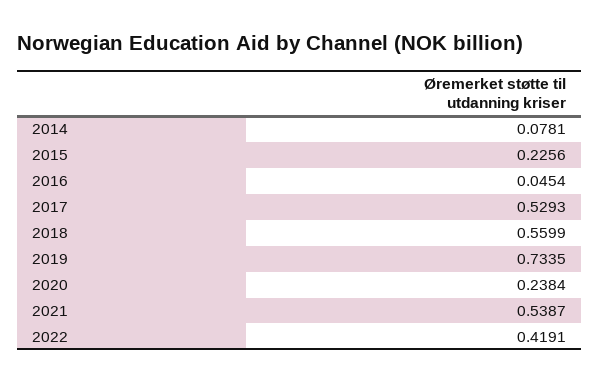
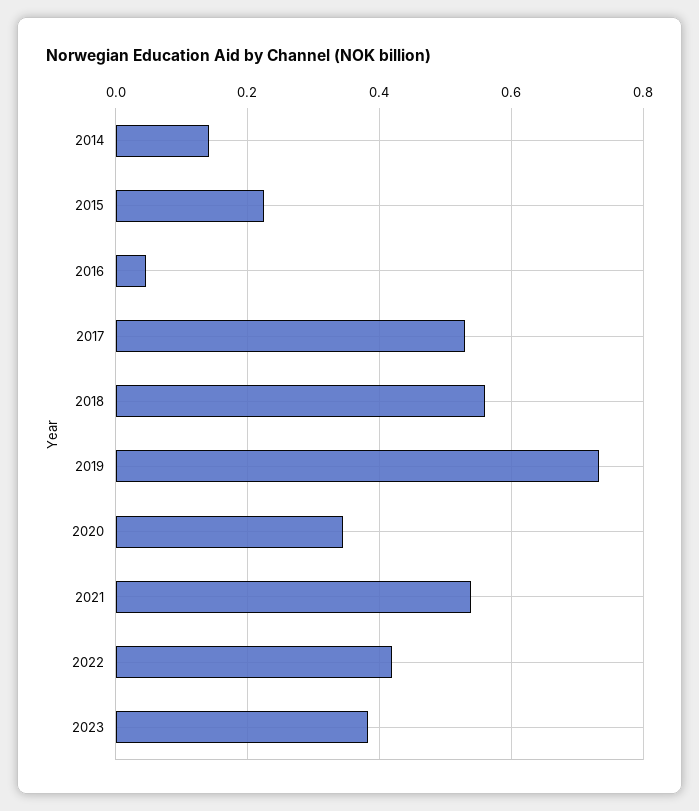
2014: 0.0781 -> 0.14
2020: 0.2384 -> 0.34
2023: none -> 0.38

